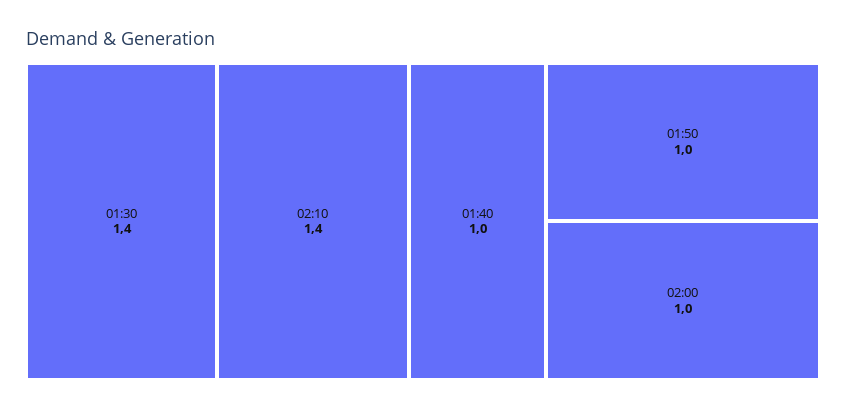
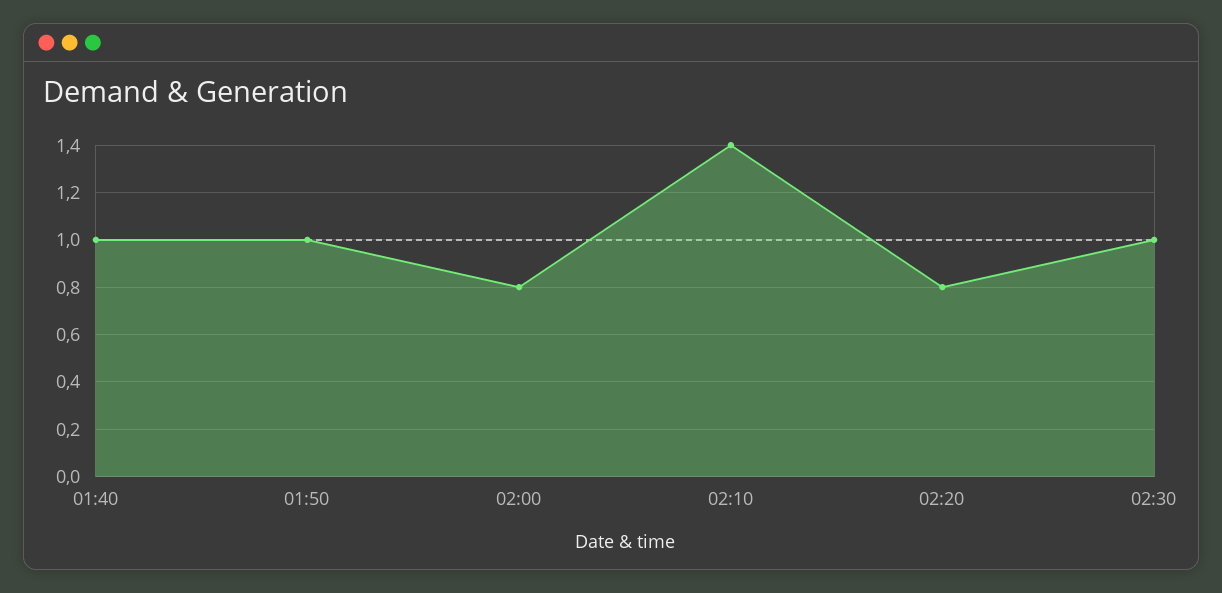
01:30: 1.4 -> none
02:00: 1 -> 0.8
02:20: none -> 0.8
02:30: none -> 1

